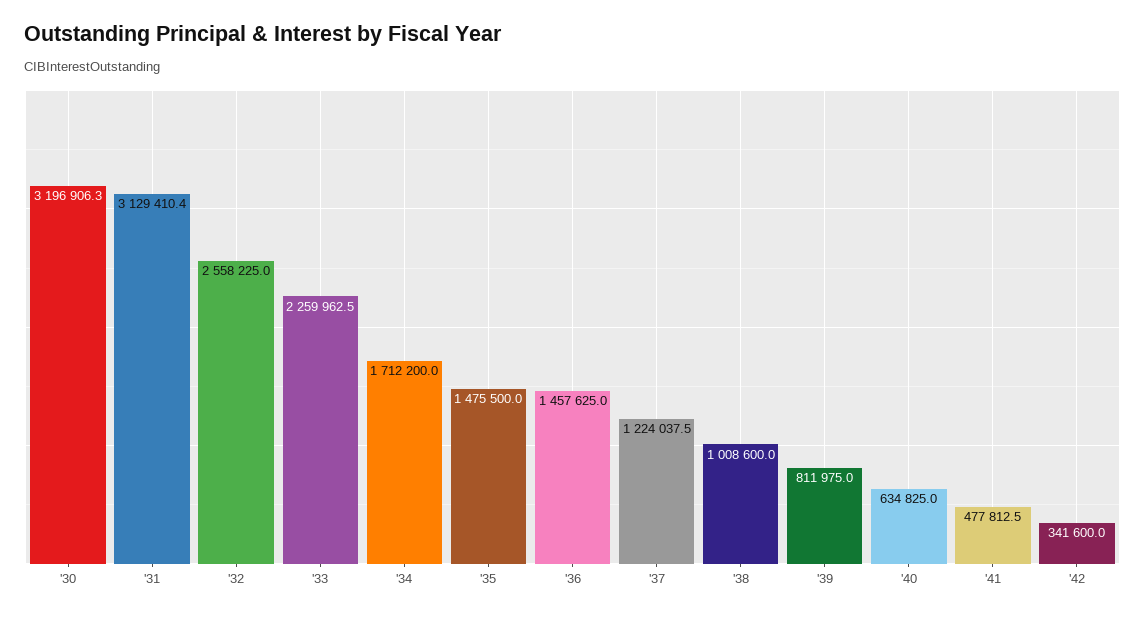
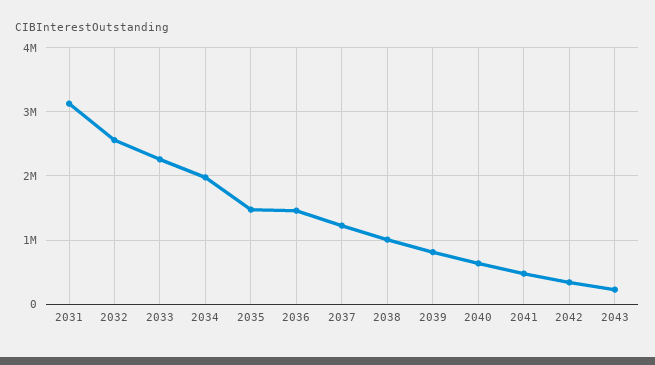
'30: 3196906.3 -> none
'34: 1712200 -> 2000000
2043: none -> 200000

